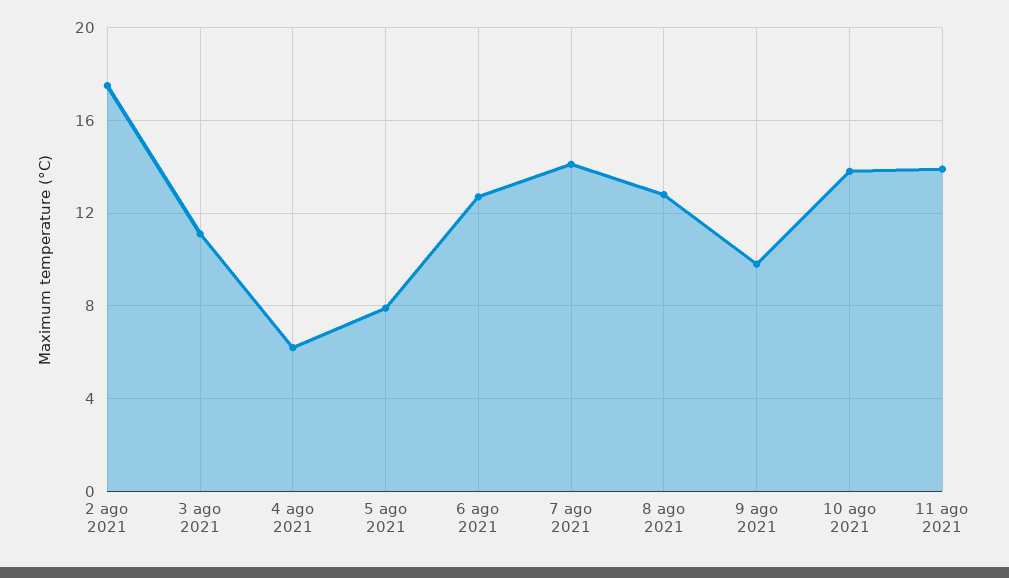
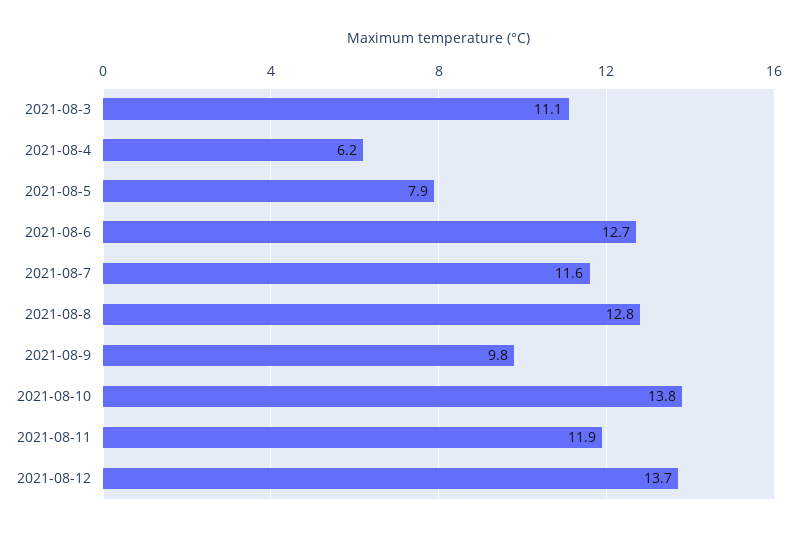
2 ago 2021: 17.5 -> none
7 ago 2021: 14 -> 11.6
11 ago 2021: 14 -> 11.9
2021-08-12: none -> 13.7

